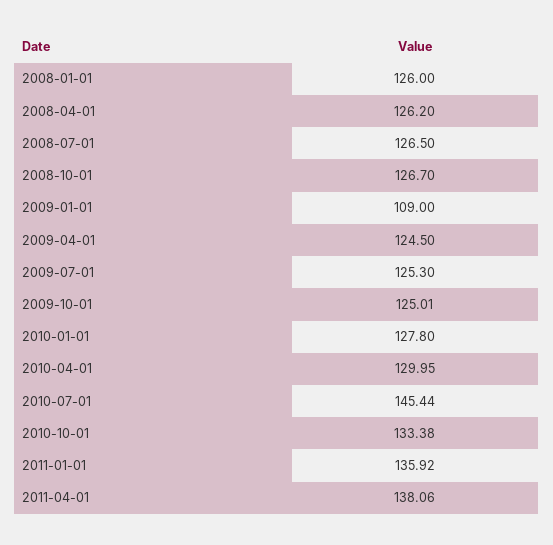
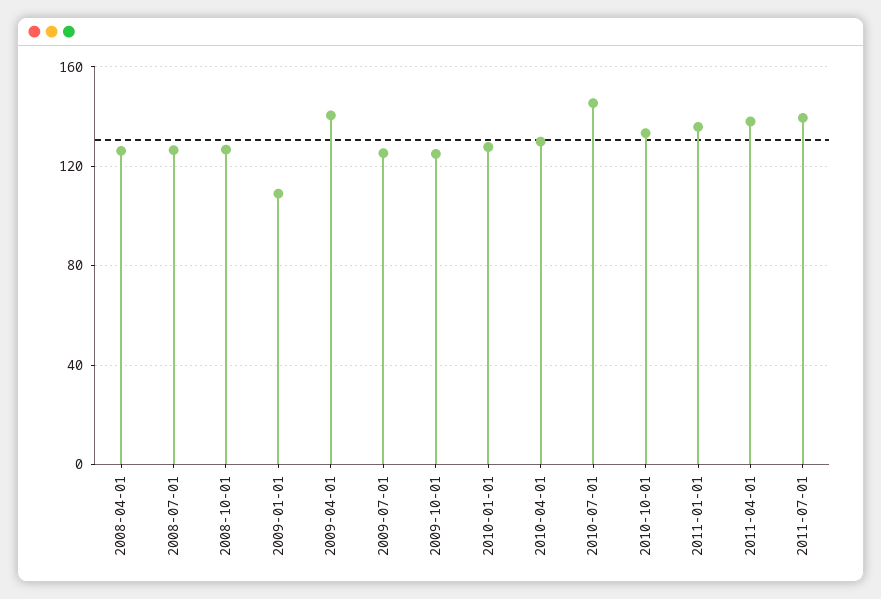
2008-01-01: 126 -> none
2009-04-01: 124.5 -> 140
2011-07-01: none -> 140

